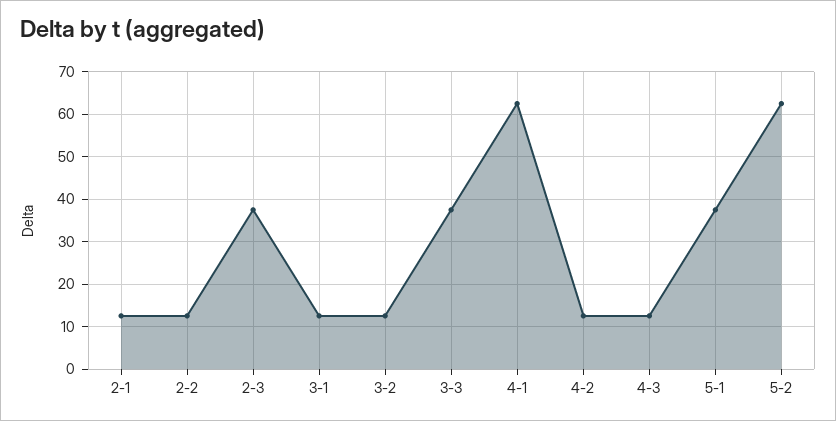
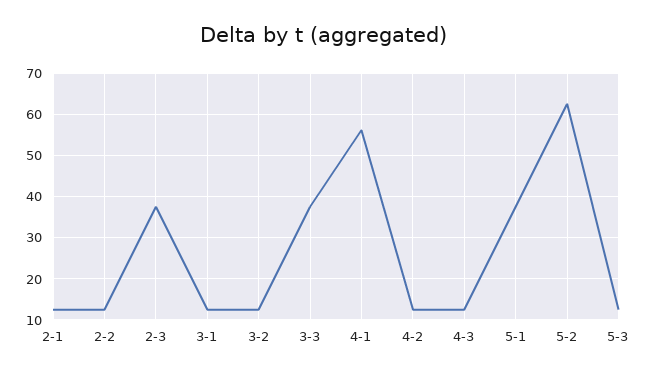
4-1: 62 -> 56
5-3: none -> 12

